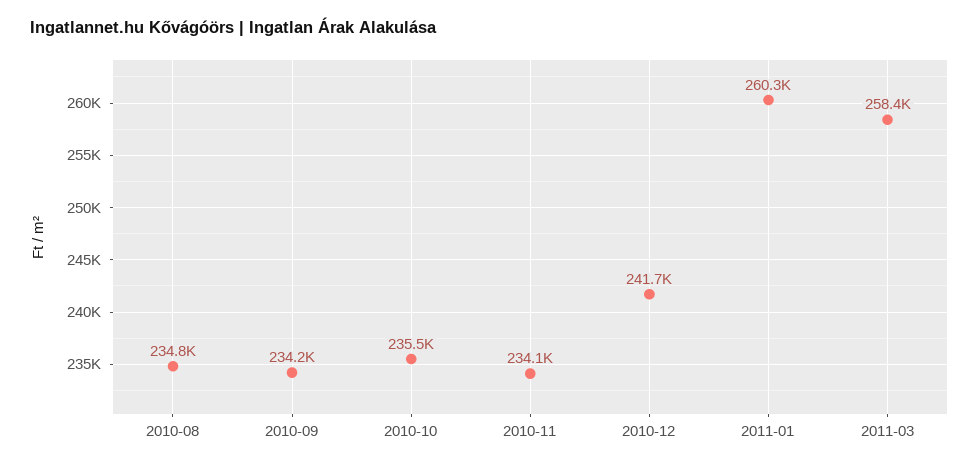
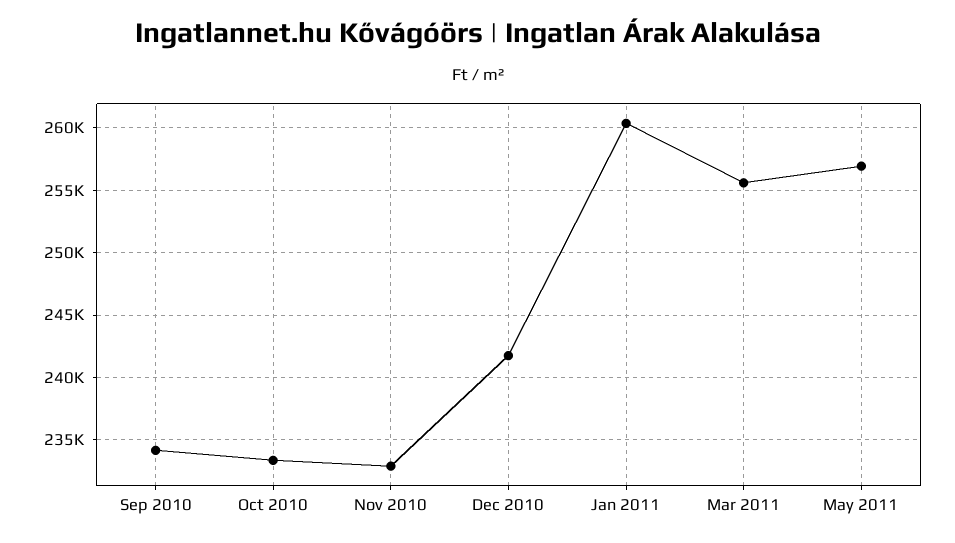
2010-08: 234800 -> none
2010-10: 235500 -> 233500
2010-11: 234100 -> 233000
2011-03: 258400 -> 255500
May 2011: none -> 257000

